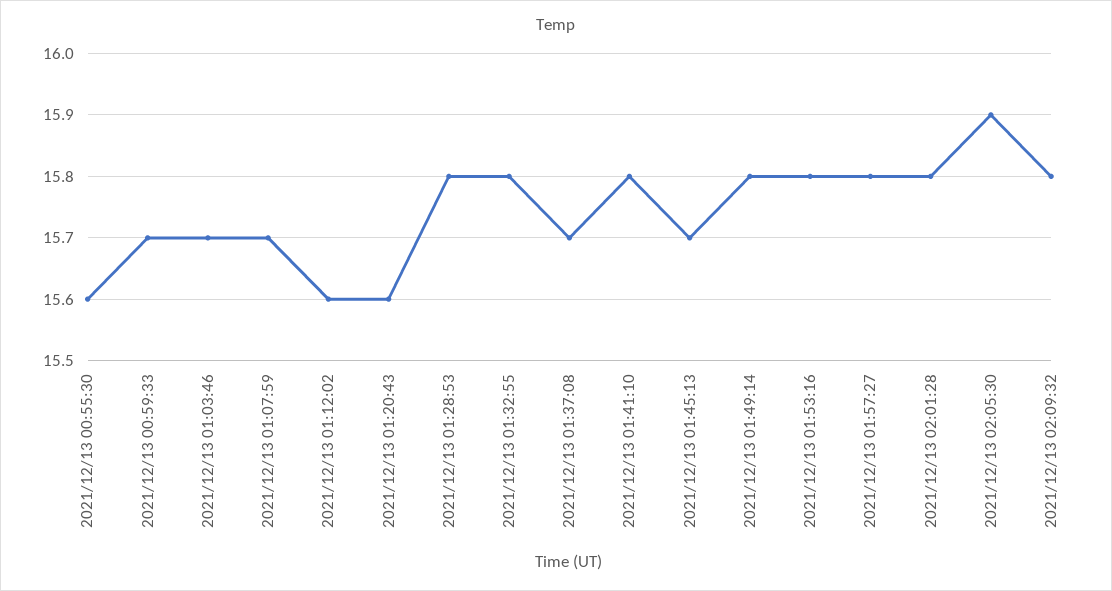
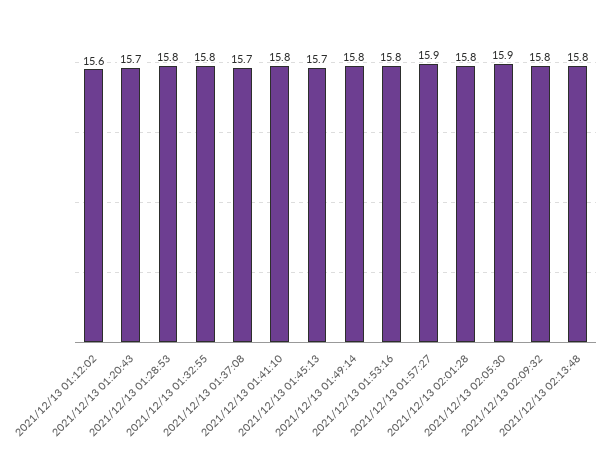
2021/12/13 00:55:30: 15.6 -> none
2021/12/13 00:59:33: 15.7 -> none
2021/12/13 01:03:46: 15.7 -> none
2021/12/13 01:07:59: 15.7 -> none
2021/12/13 01:20:43: 15.6 -> 15.7
2021/12/13 01:57:27: 15.8 -> 15.9
2021/12/13 02:13:48: none -> 15.8

